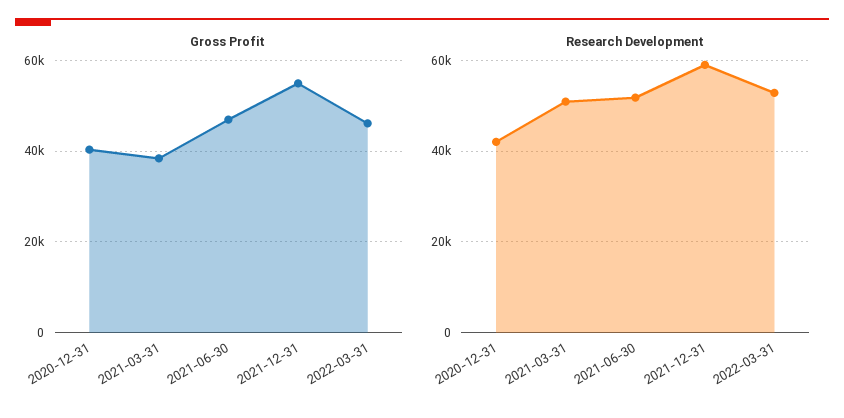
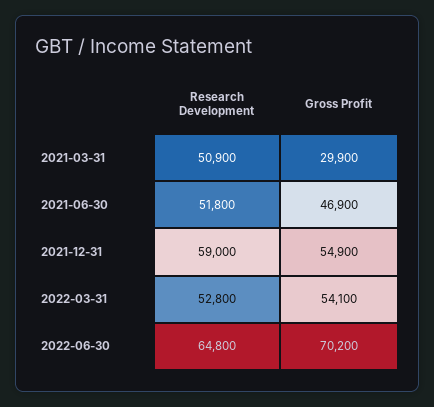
Gross Profit, 2020-12-31: 40000 -> none
Gross Profit, 2021-03-31: 38000 -> 29900
Gross Profit, 2022-03-31: 46000 -> 54100
Research Development, 2020-12-31: 42000 -> none
Research Development, 2022-06-30: none -> 64800
Gross Profit, 2022-06-30: none -> 70200

